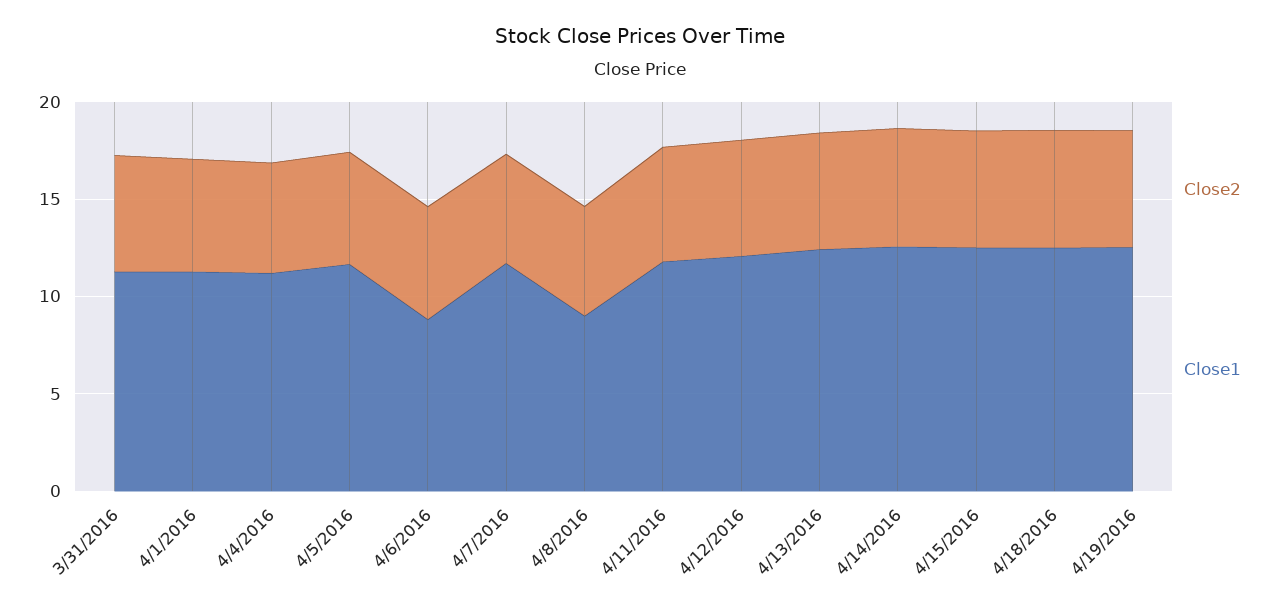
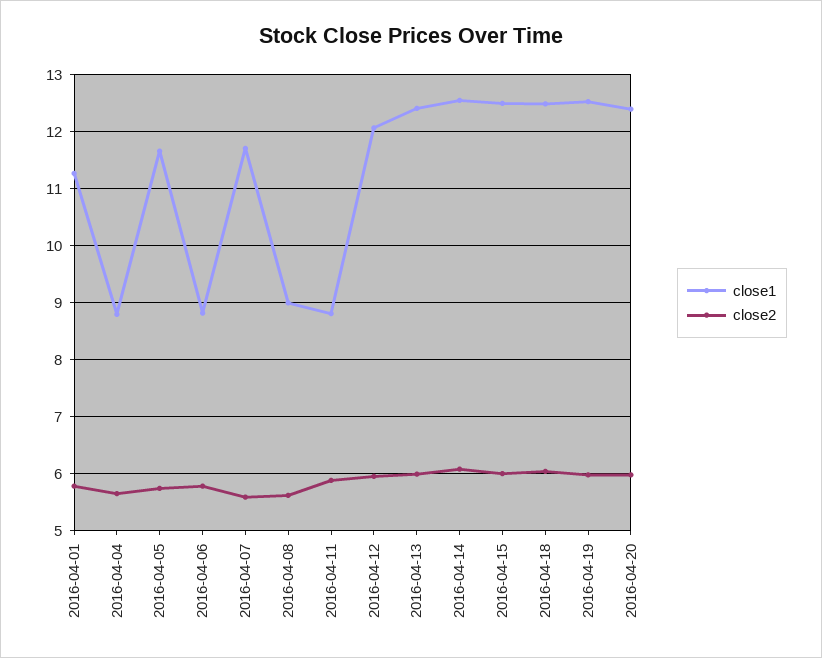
Close2, 3/31/2016: 6 -> none
Close1, 3/31/2016: 11 -> none
Close1, 4/4/2016: 11 -> 8.8
Close1, 4/11/2016: 12 -> 8.8
Close1, 2016-04-20: none -> 12.4
Close2, 2016-04-20: none -> 6

